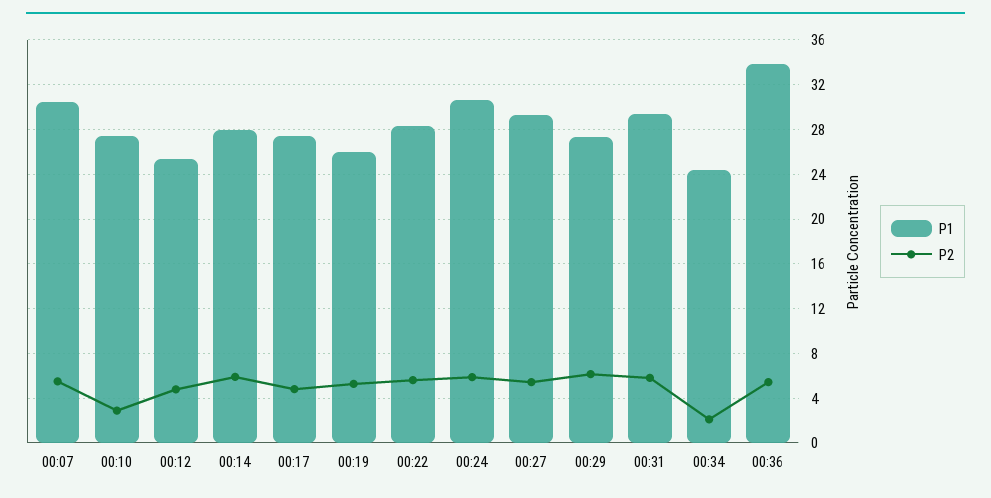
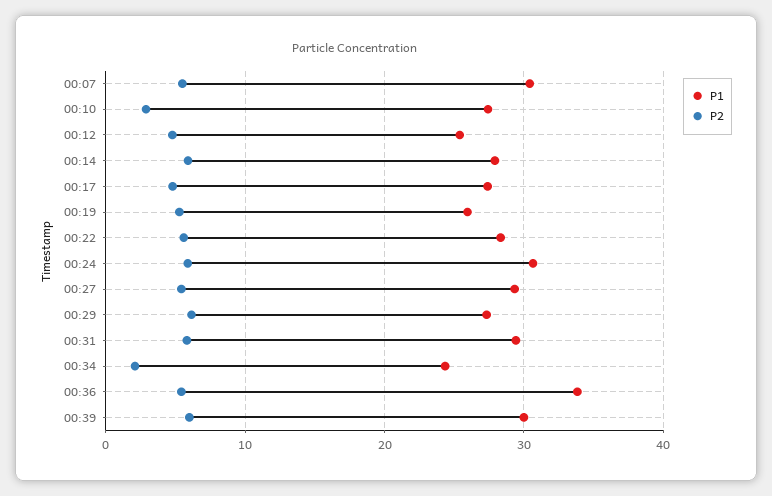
P1, 00:39: none -> 30
P2, 00:39: none -> 6

